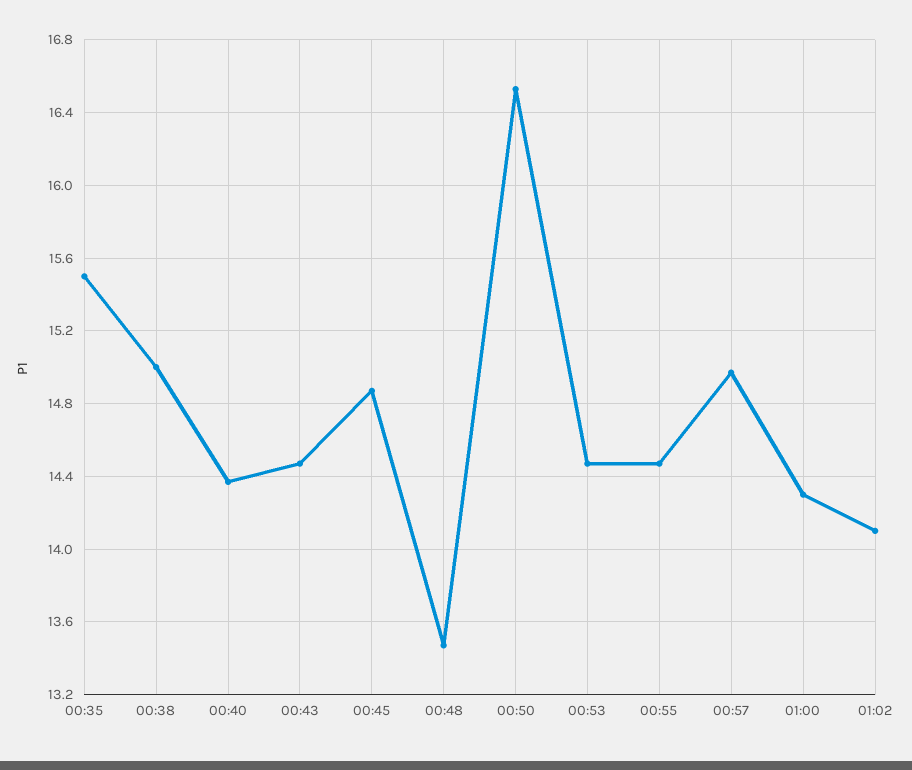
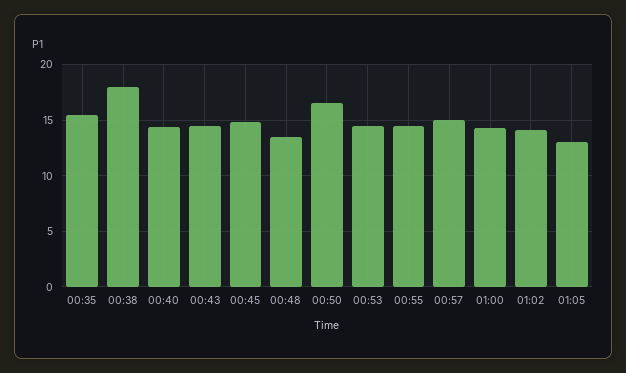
00:38: 15 -> 18
01:05: none -> 13

